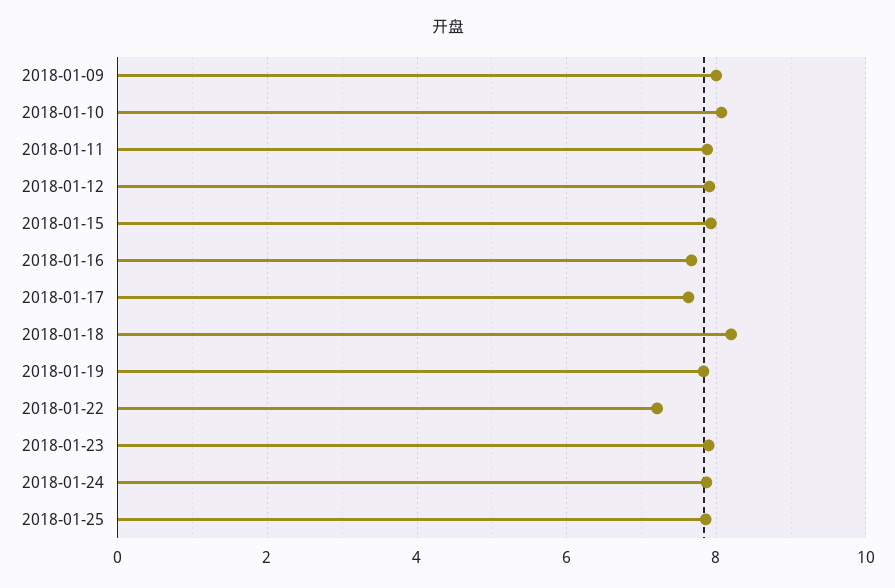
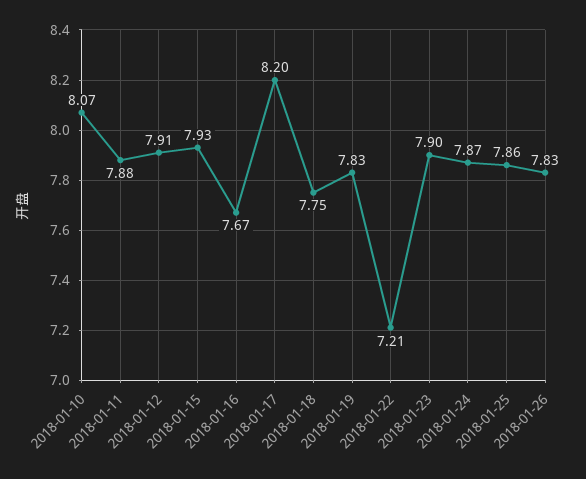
2018-01-09: 8 -> none
2018-01-17: 7.6 -> 8.2
2018-01-18: 8.2 -> 7.75
2018-01-26: none -> 7.83

